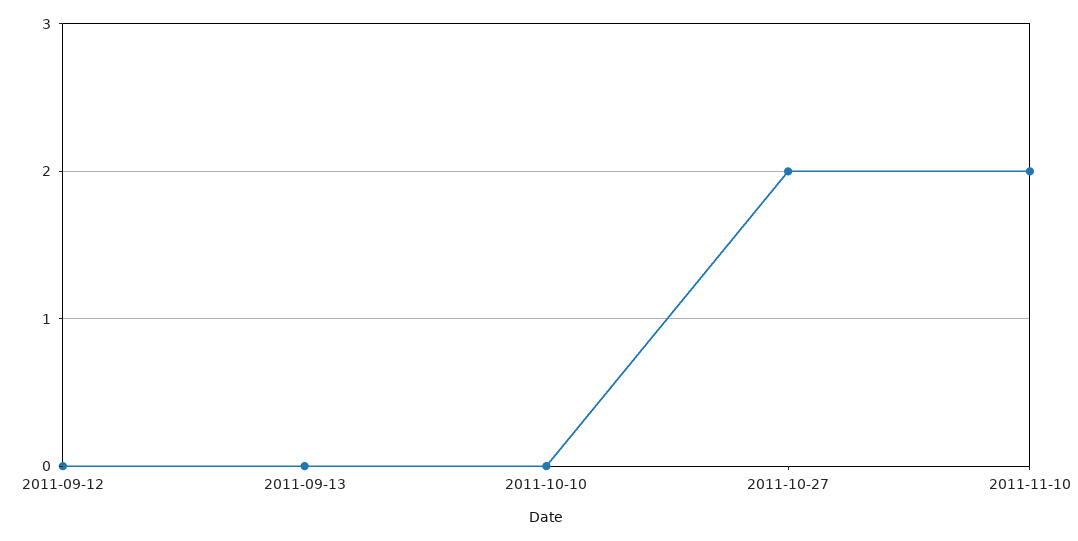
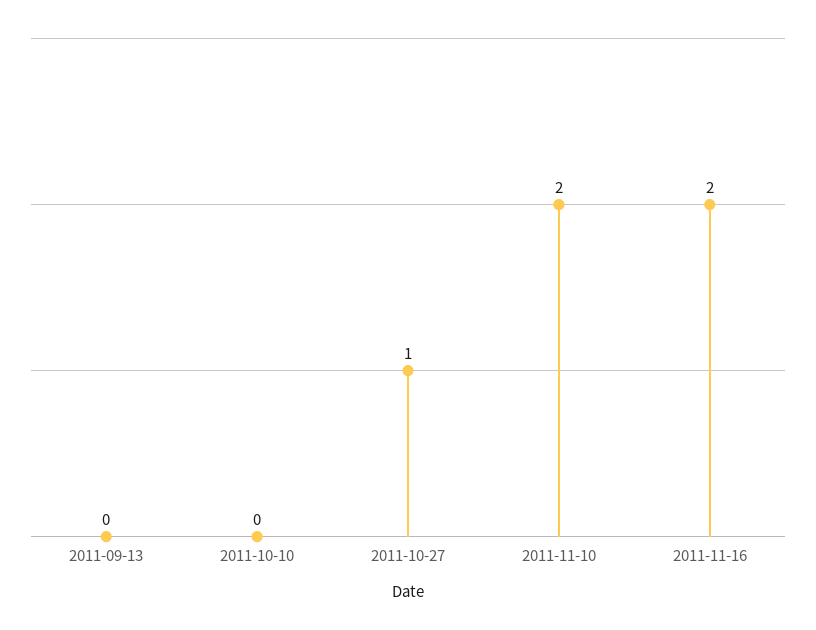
2011-09-12: 0 -> none
2011-10-27: 2 -> 1
2011-11-16: none -> 2

